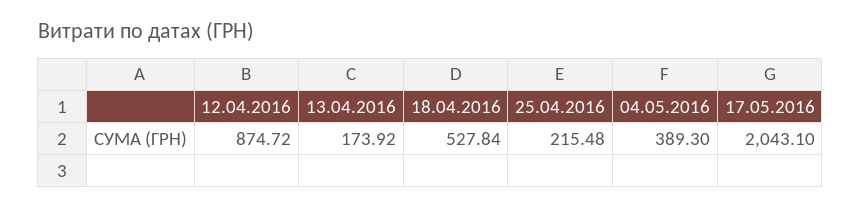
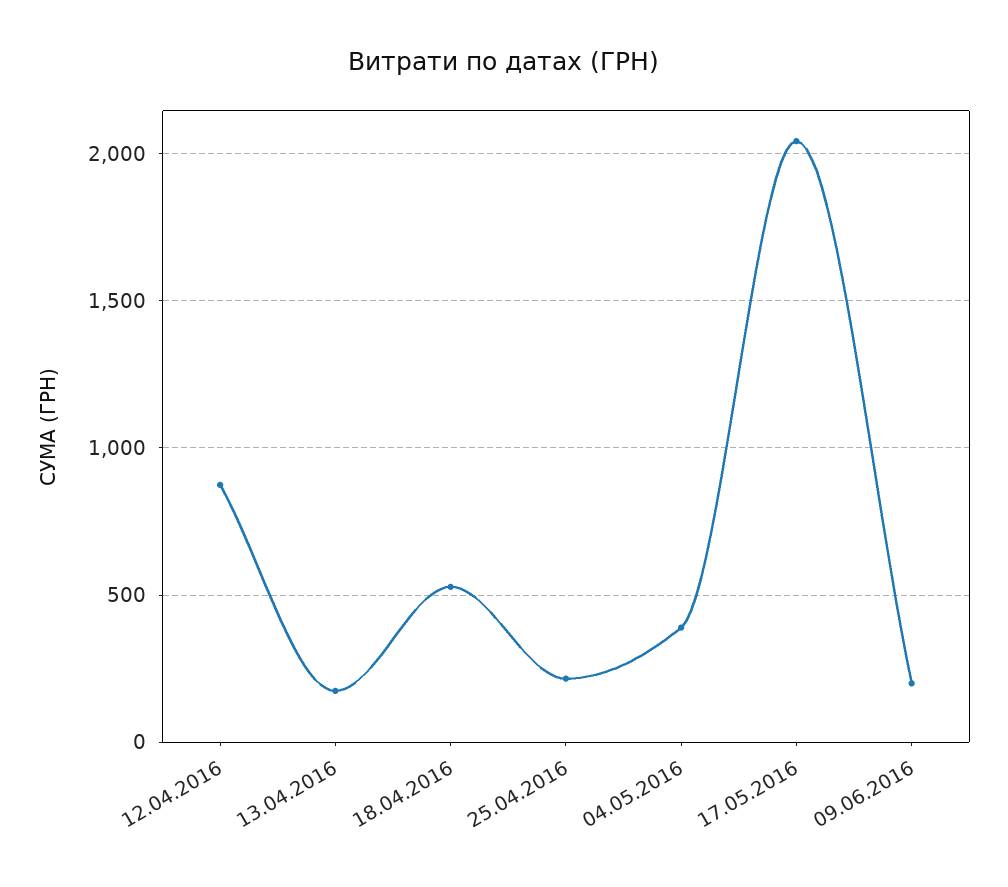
09.06.2016: none -> 200

